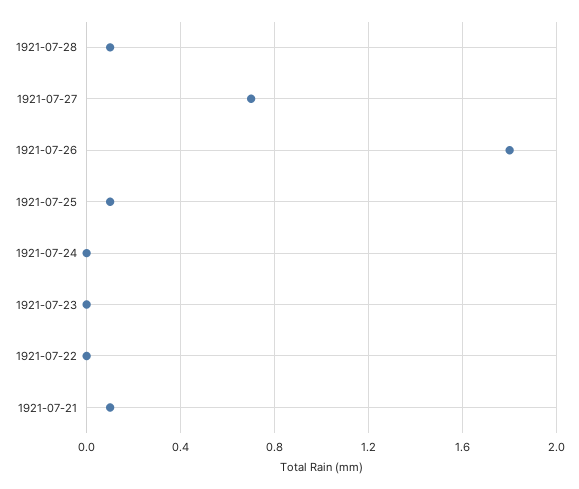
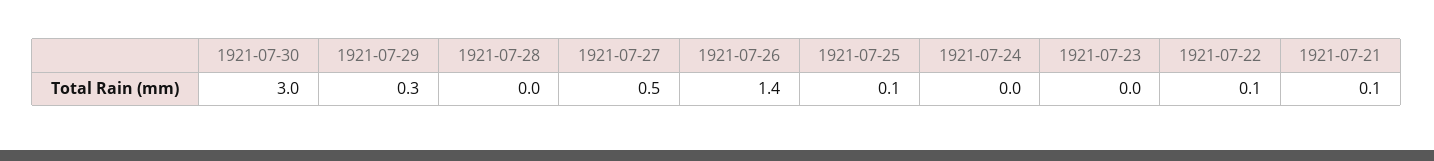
1921-07-28: 0.1 -> 0
1921-07-27: 0.7 -> 0.5
1921-07-26: 1.8 -> 1.4
1921-07-22: 0 -> 0.1
1921-07-30: none -> 3
1921-07-29: none -> 0.3

